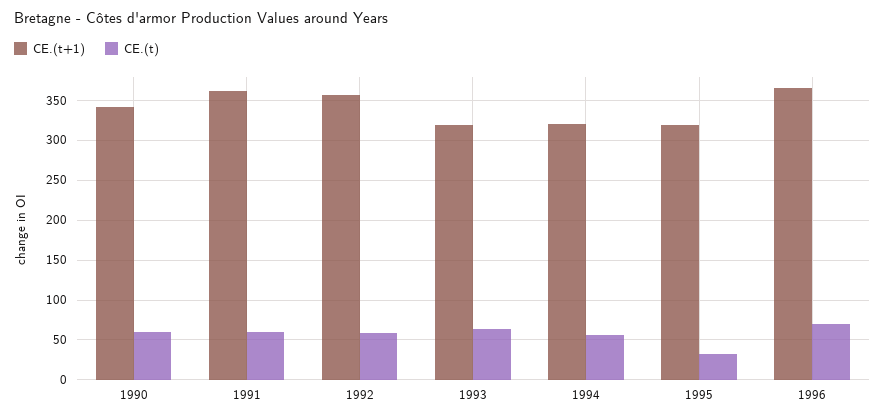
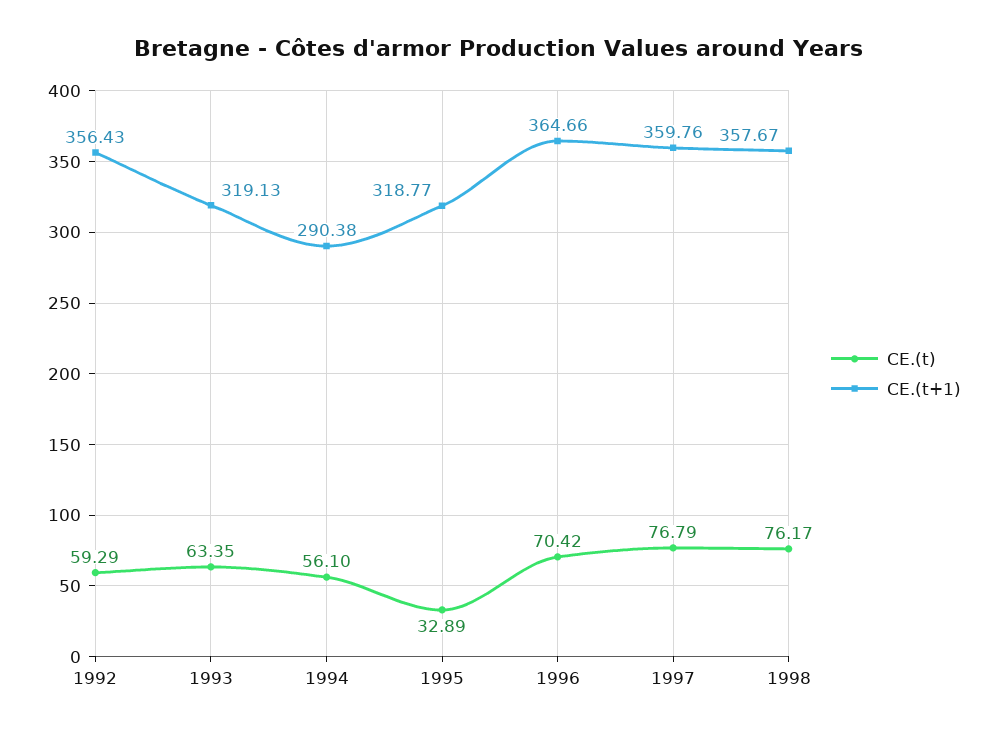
CE.(t+1), 1990: 340 -> none
CE.(t), 1990: 60 -> none
CE.(t+1), 1991: 360 -> none
CE.(t), 1991: 60 -> none
CE.(t+1), 1994: 320 -> 290.38
CE.(t), 1997: none -> 76.79
CE.(t+1), 1997: none -> 359.76
CE.(t), 1998: none -> 76.17
CE.(t+1), 1998: none -> 357.67

